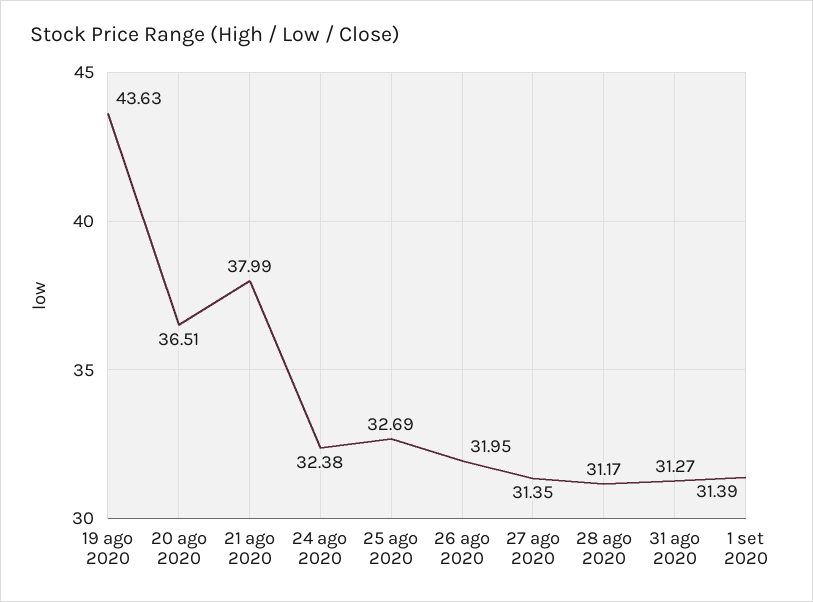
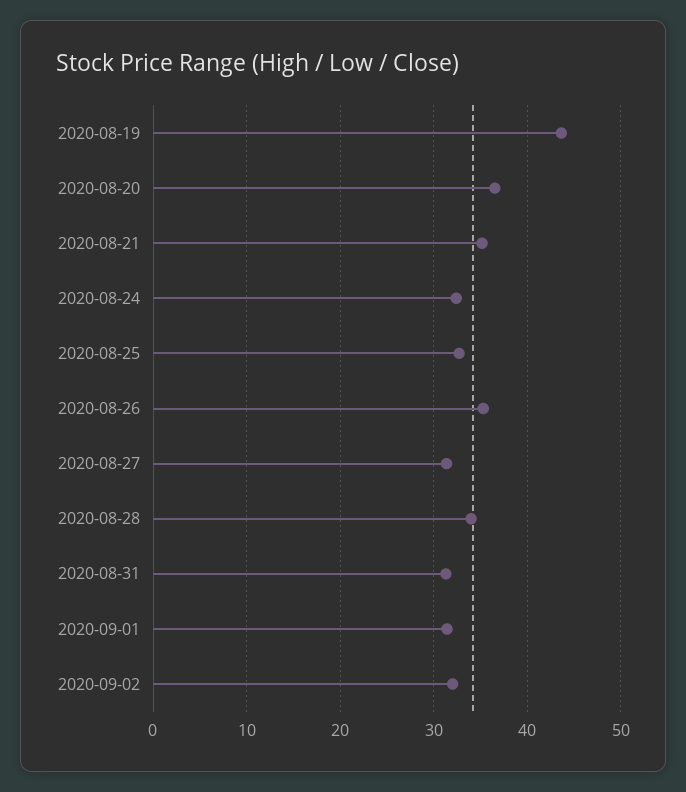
21 ago 2020: 37.99 -> 35
26 ago 2020: 31.95 -> 35
28 ago 2020: 31.17 -> 34
2020-09-02: none -> 32

